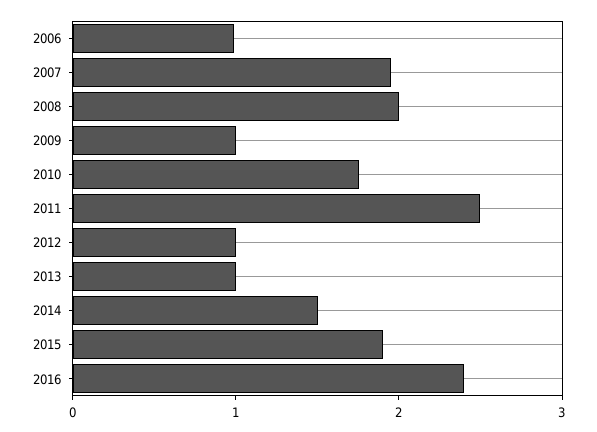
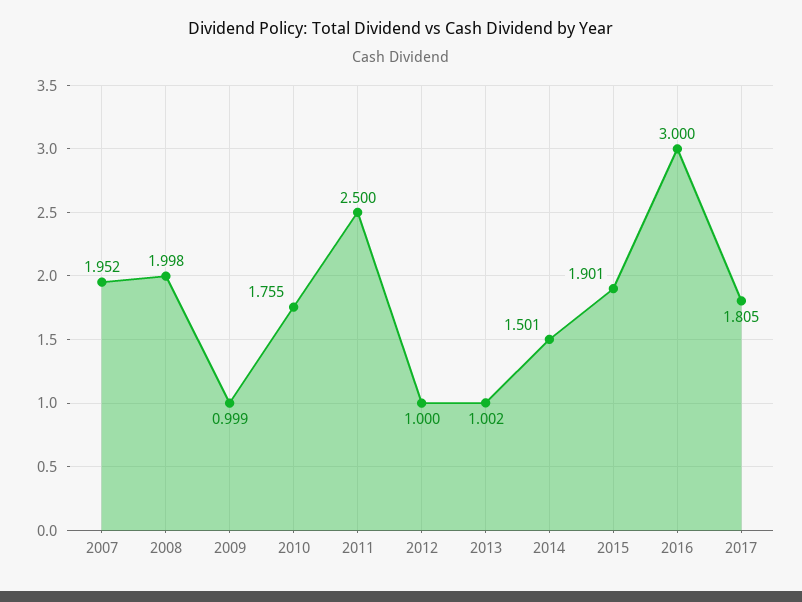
2006: 1 -> none
2016: 2.4 -> 3
2017: none -> 1.805

